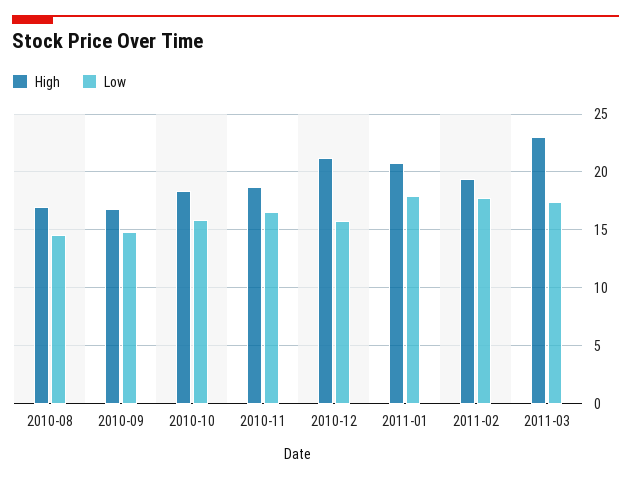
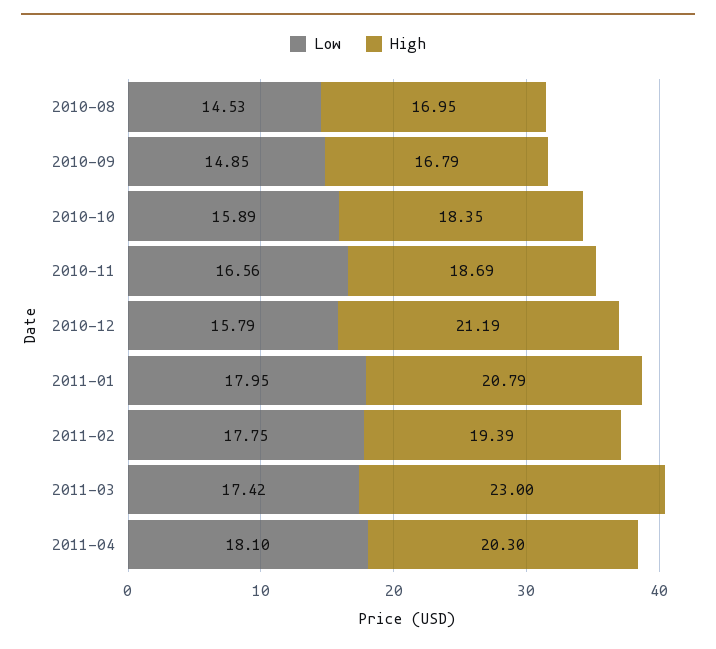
Low, 2011-04: none -> 18.1
High, 2011-04: none -> 20.3

